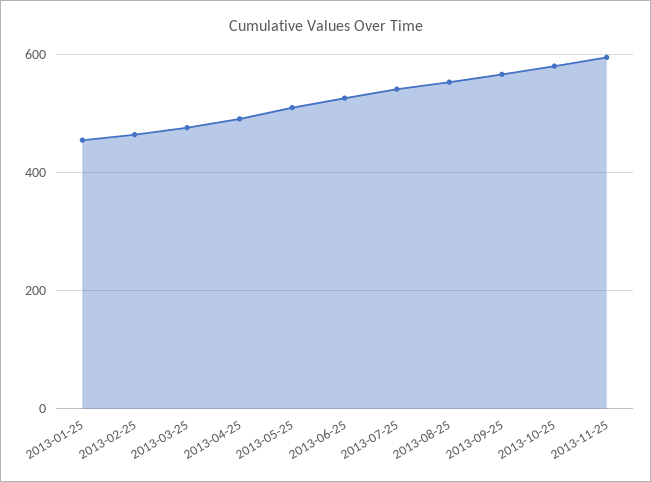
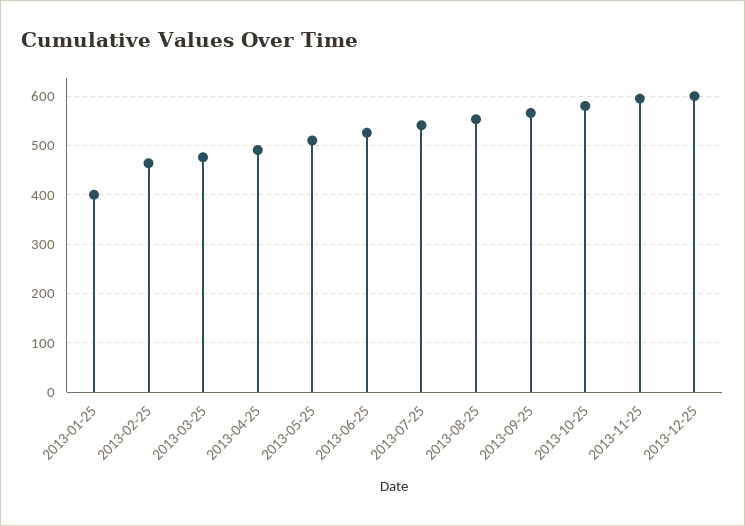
2013-01-25: 460 -> 400
2013-12-25: none -> 600

